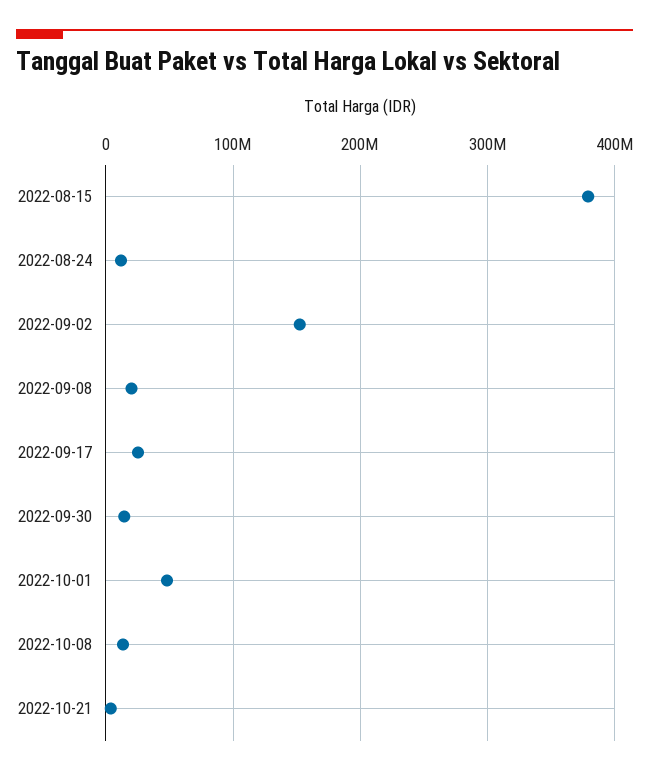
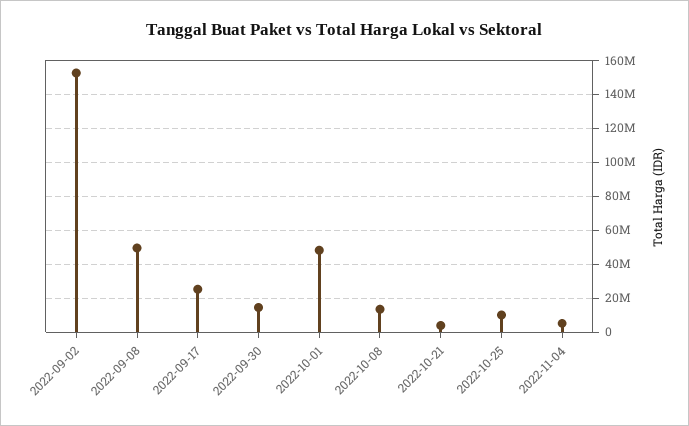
2022-08-15: 380000000 -> none
2022-08-24: 10000000 -> none
2022-09-08: 20000000 -> 50000000
2022-10-25: none -> 10000000
2022-11-04: none -> 5000000

